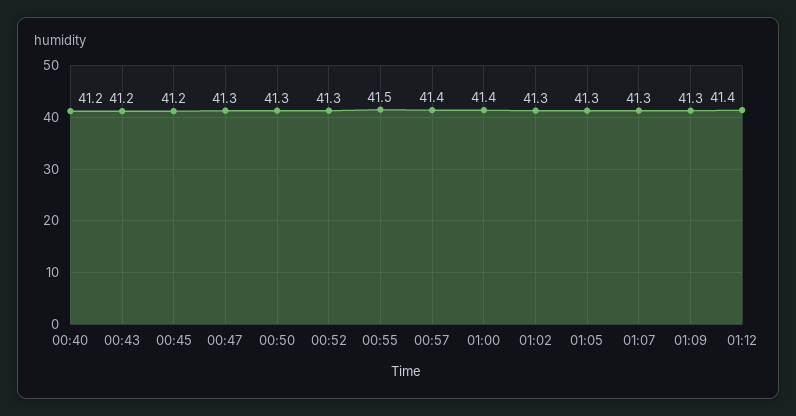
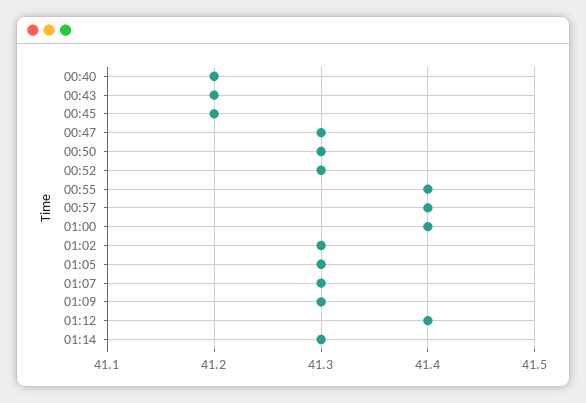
00:55: 41.5 -> 41.4
01:14: none -> 41.3

